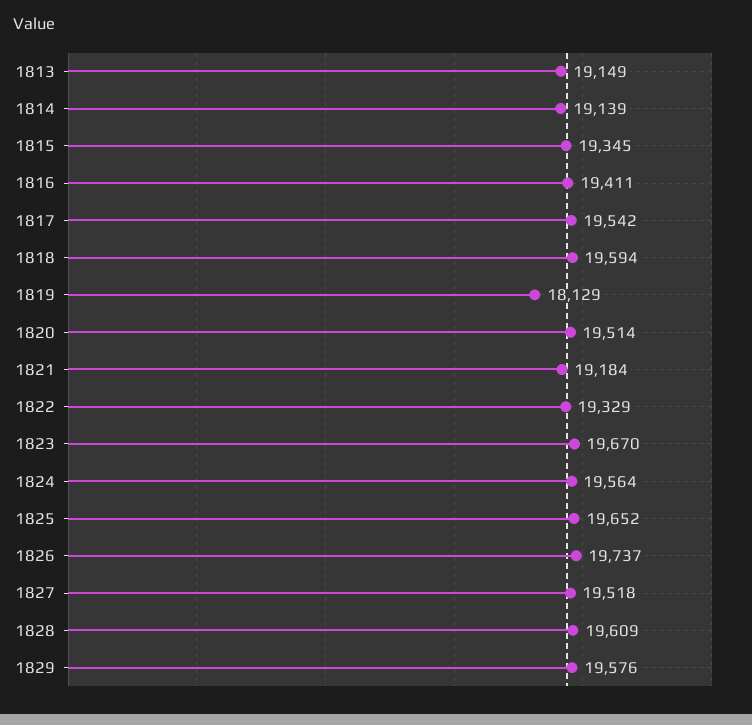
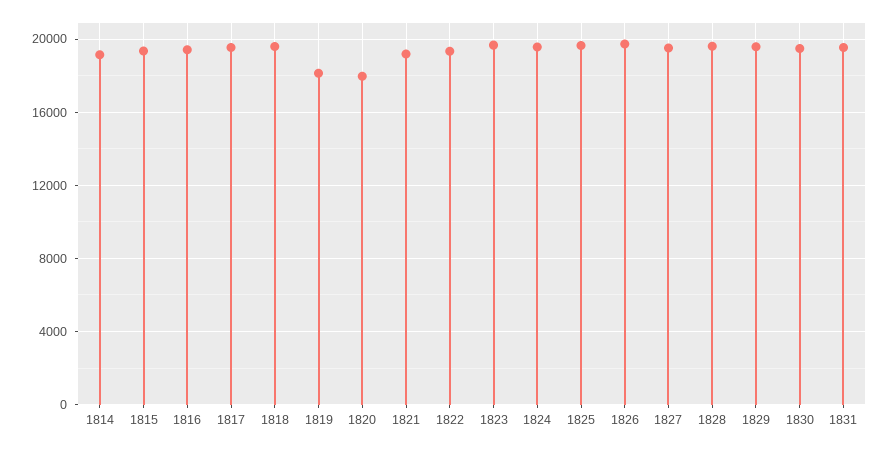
1813: 19149 -> none
1820: 19514 -> 18000
1830: none -> 19500
1831: none -> 19500

